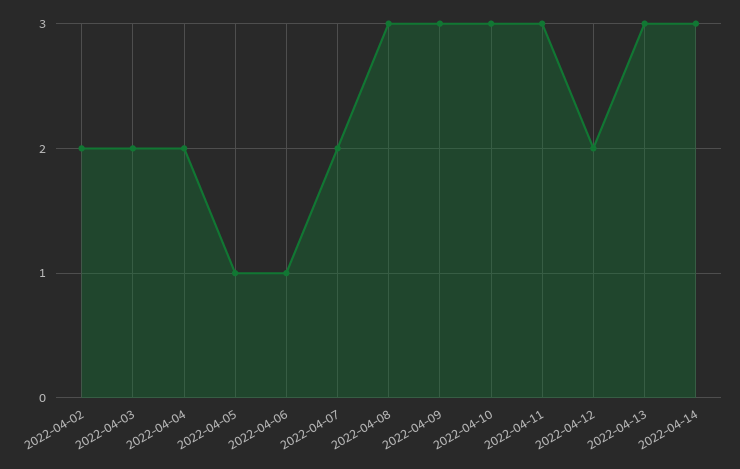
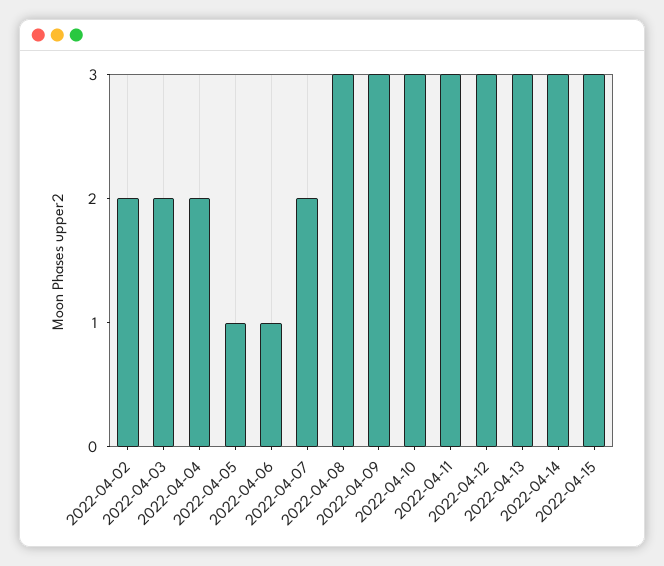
2022-04-12: 2 -> 3
2022-04-15: none -> 3

